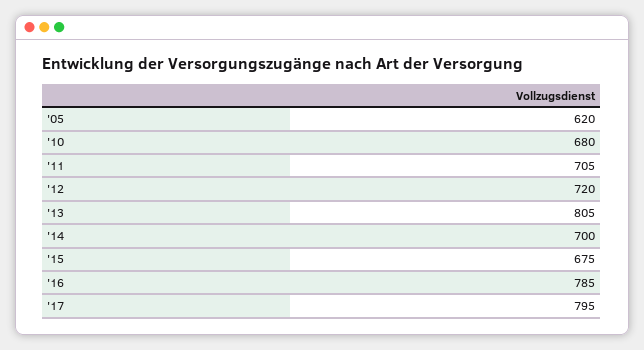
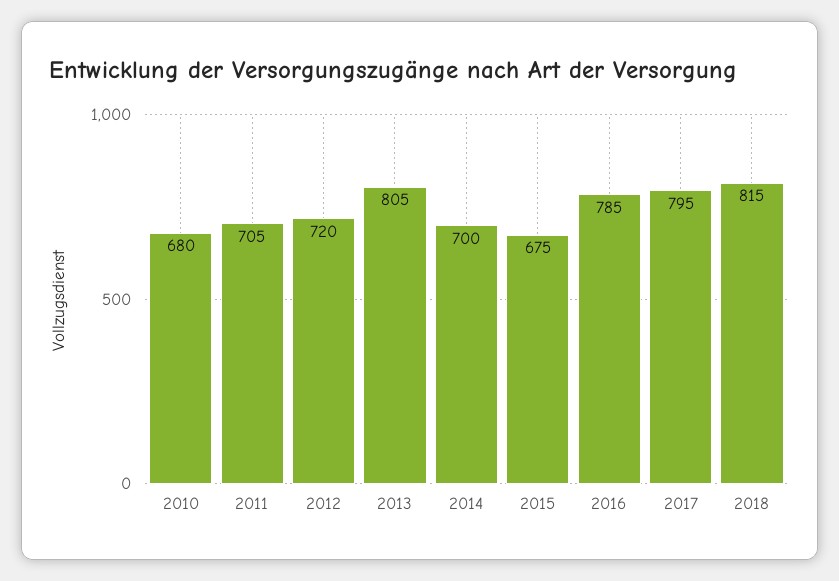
'05: 620 -> none
2018: none -> 815

